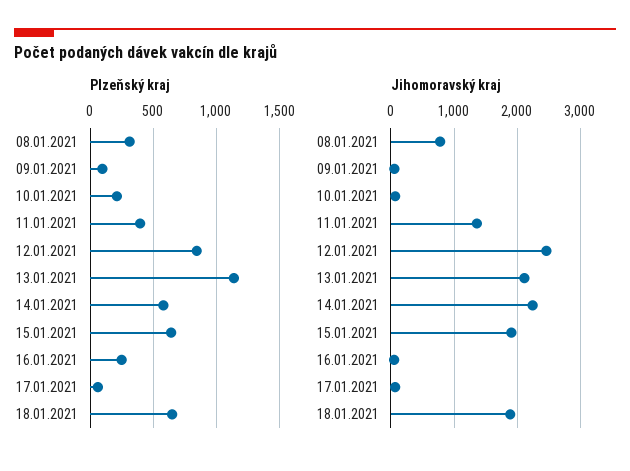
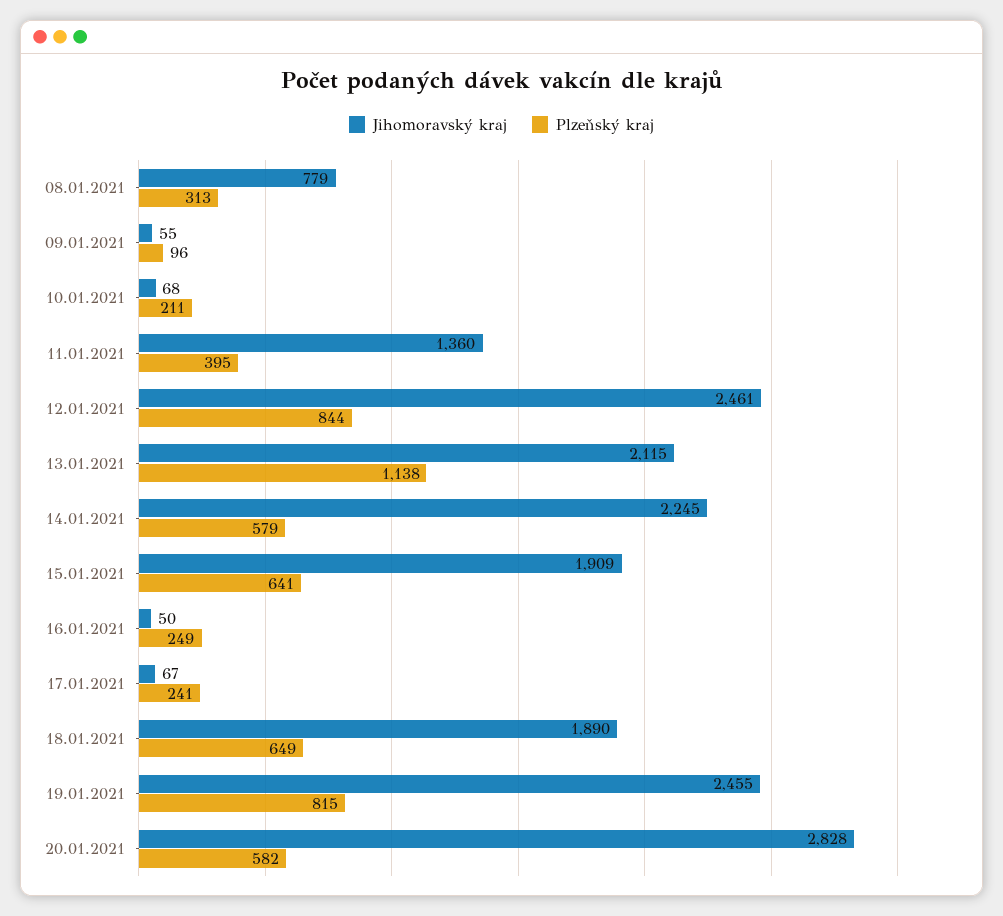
Plzeňský kraj, 17.01.2021: 50 -> 241
Jihomoravský kraj, 19.01.2021: none -> 2455
Plzeňský kraj, 19.01.2021: none -> 815
Jihomoravský kraj, 20.01.2021: none -> 2828
Plzeňský kraj, 20.01.2021: none -> 582

